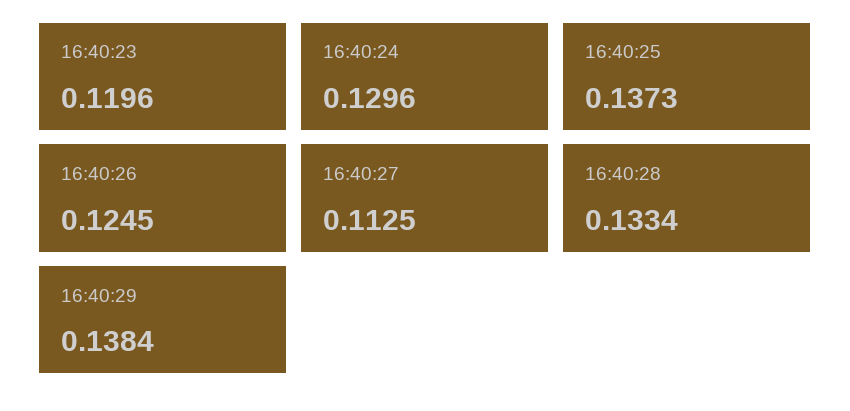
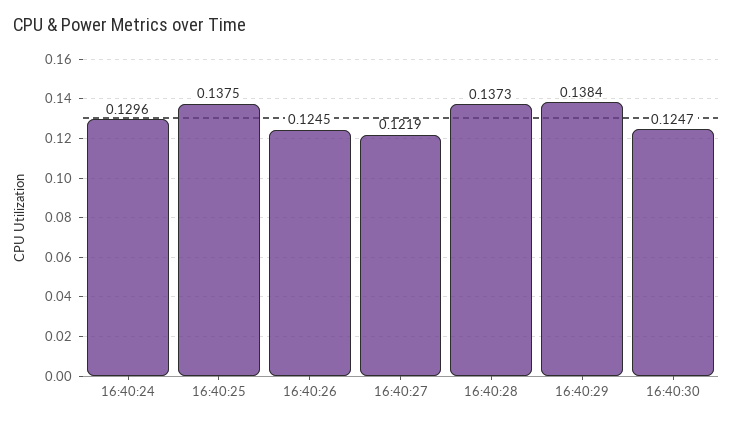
16:40:23: 0.1196 -> none
16:40:25: 0.1373 -> 0.1375
16:40:27: 0.1125 -> 0.1219
16:40:28: 0.1334 -> 0.1373
16:40:30: none -> 0.1247

